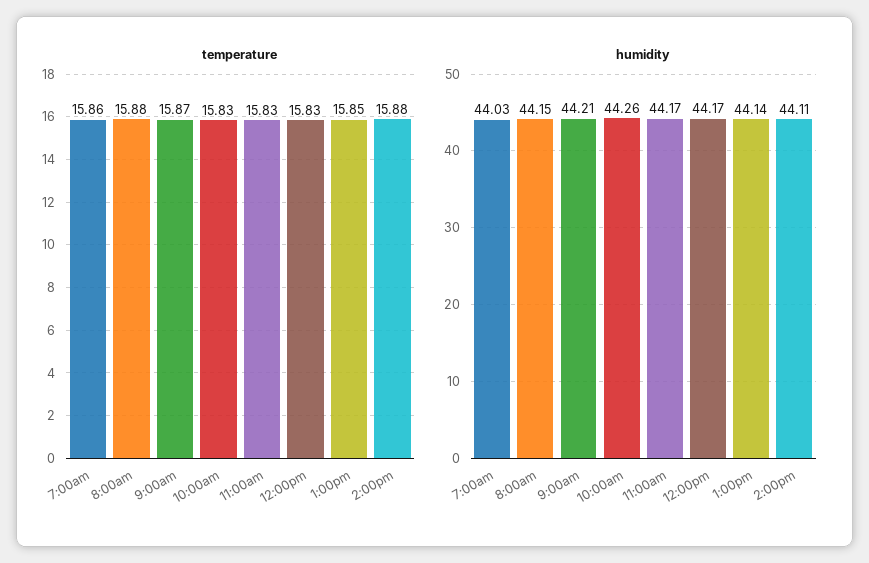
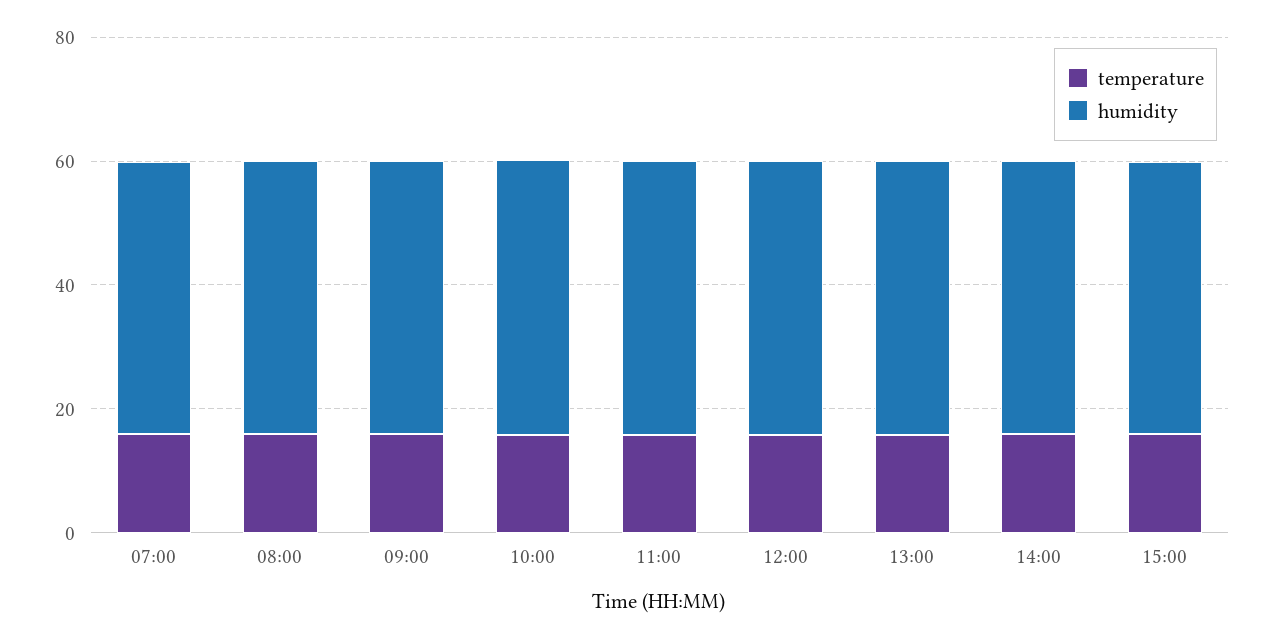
temperature, 15:00: none -> 15
humidity, 15:00: none -> 45

